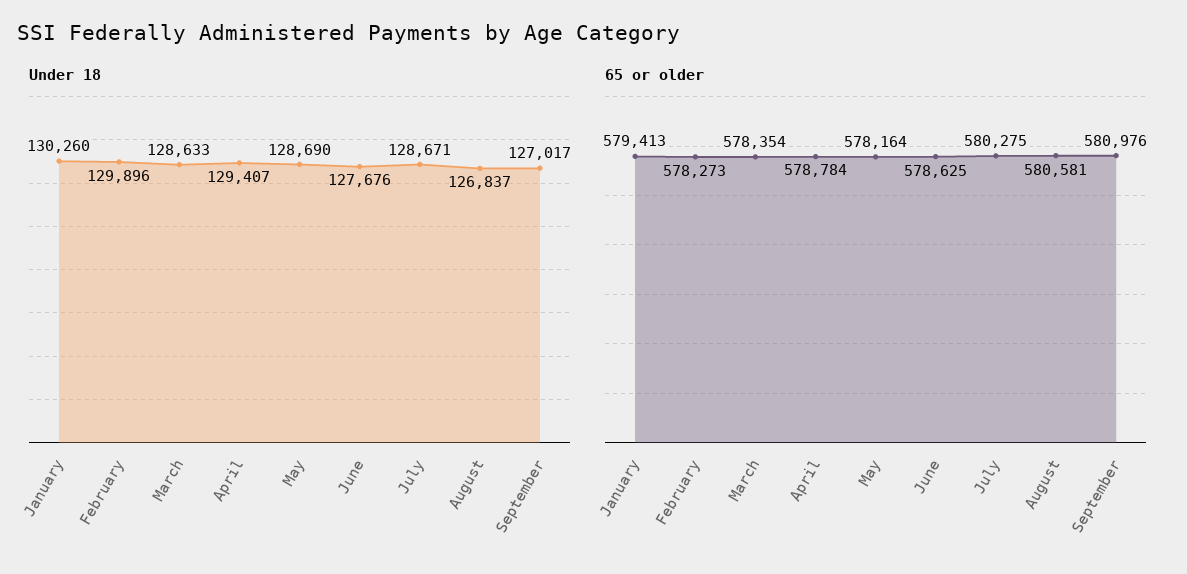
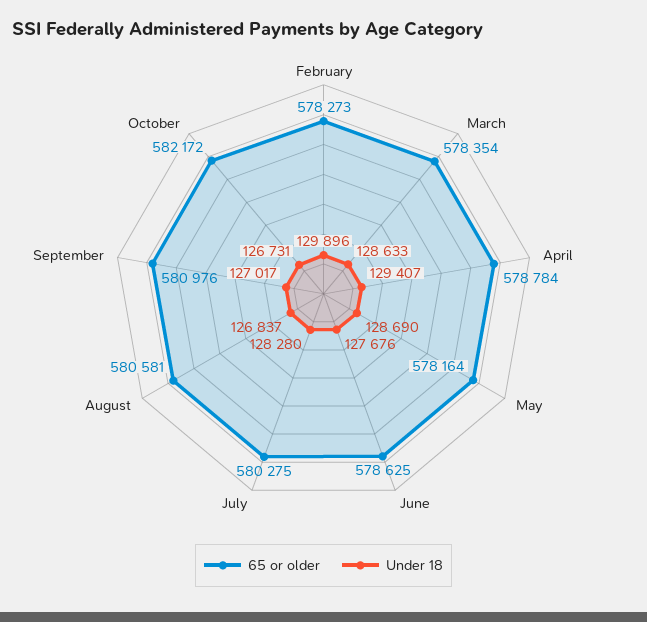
Under 18, January: 130260 -> none
Under 18, July: 128671 -> 128280
65 or older, January: 579413 -> none
65 or older, October: none -> 582172
Under 18, October: none -> 126731

